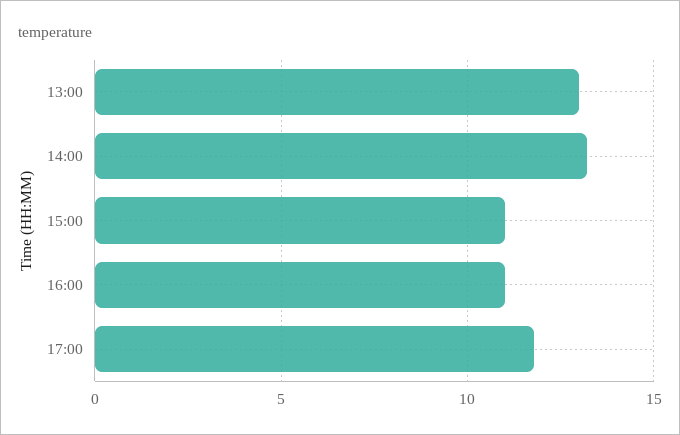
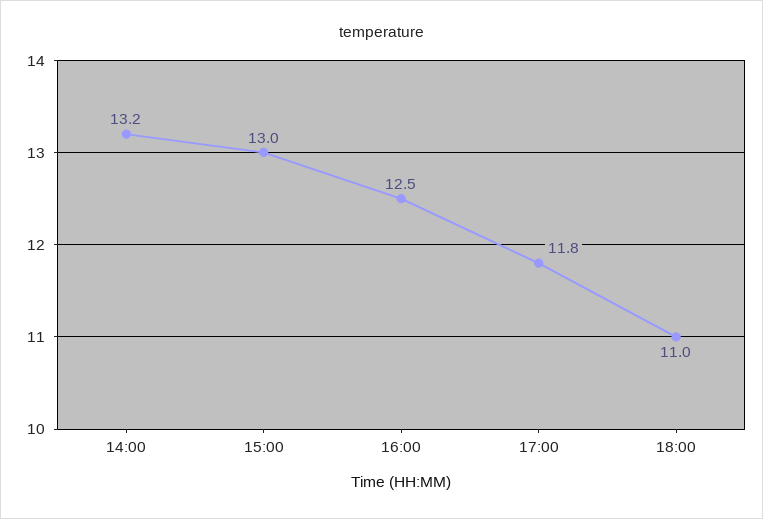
13:00: 13 -> none
15:00: 11 -> 13
16:00: 11 -> 12.5
18:00: none -> 11

